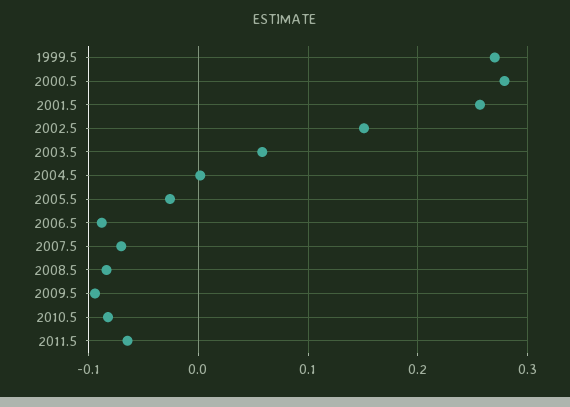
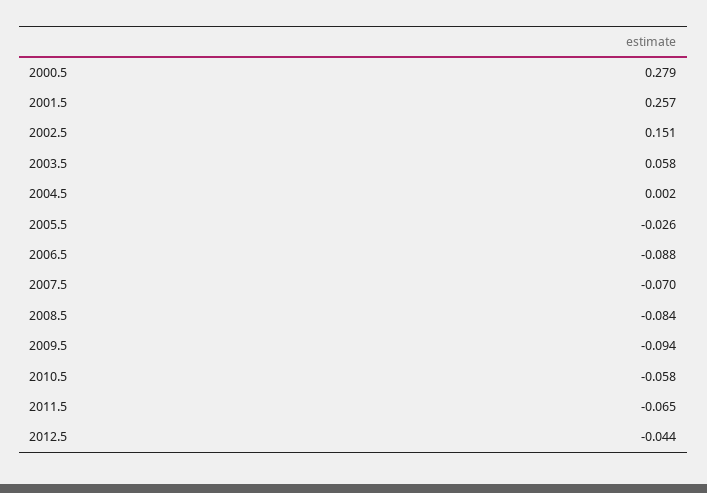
1999.5: 0.27 -> none
2010.5: -0.08 -> -0.058
2012.5: none -> -0.044

